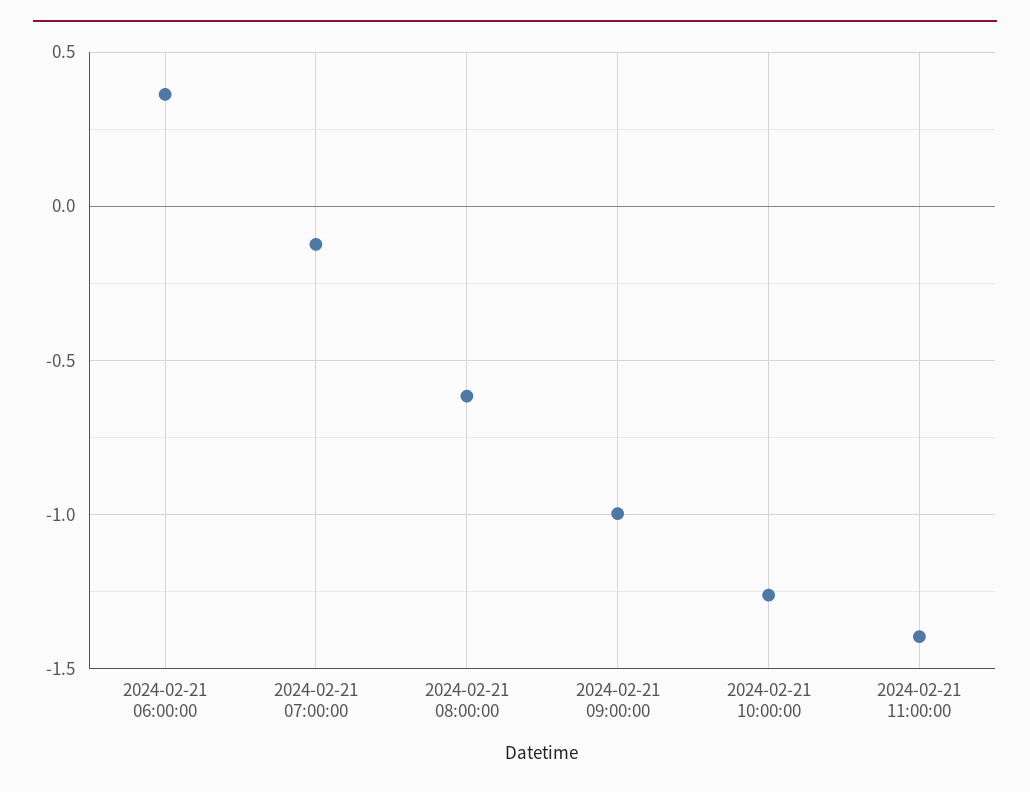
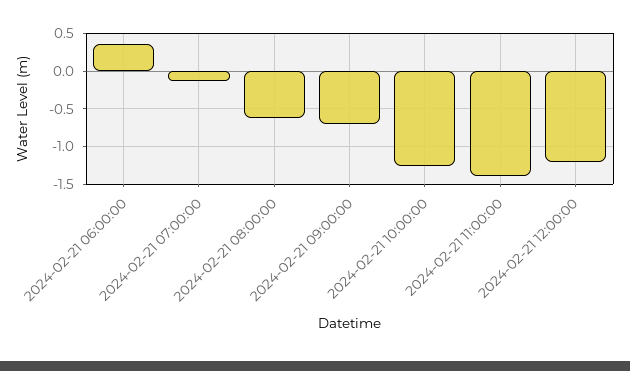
2024-02-21 09:00:00: -1 -> -0.7
2024-02-21 12:00:00: none -> -1.2

